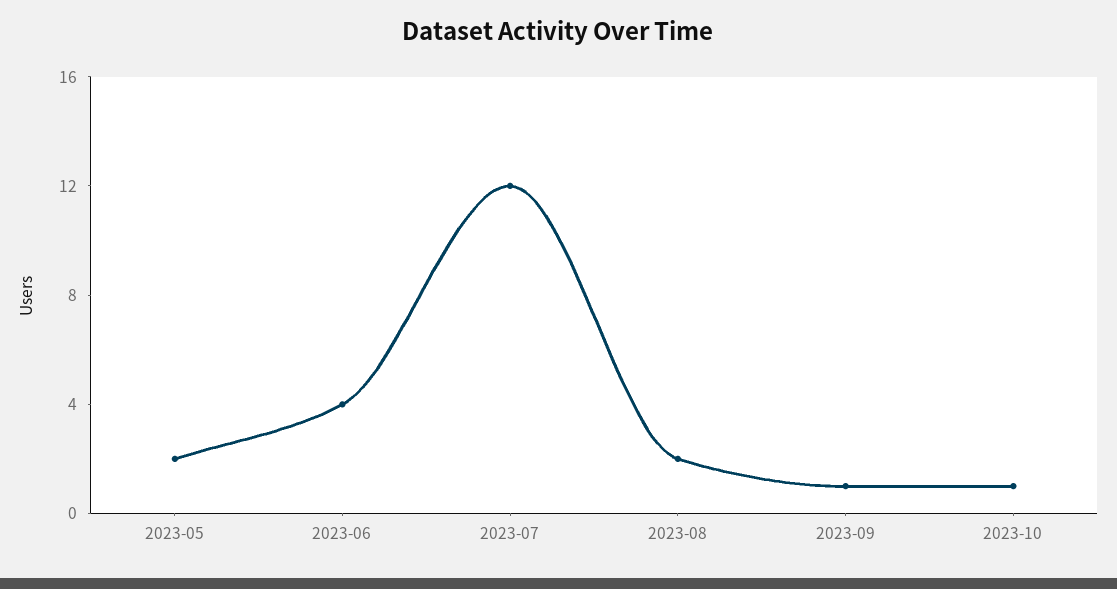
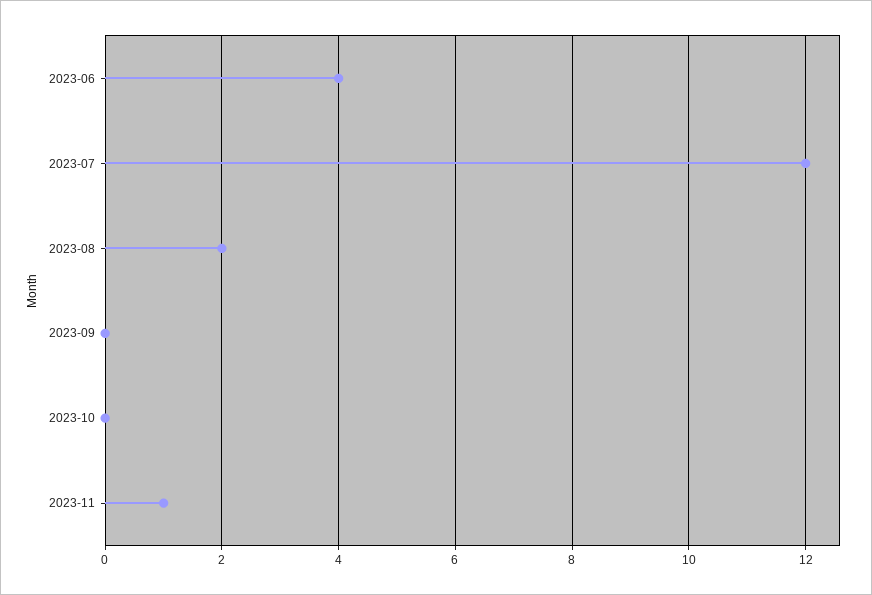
2023-05: 2 -> none
2023-09: 1 -> 0
2023-10: 1 -> 0
2023-11: none -> 1

